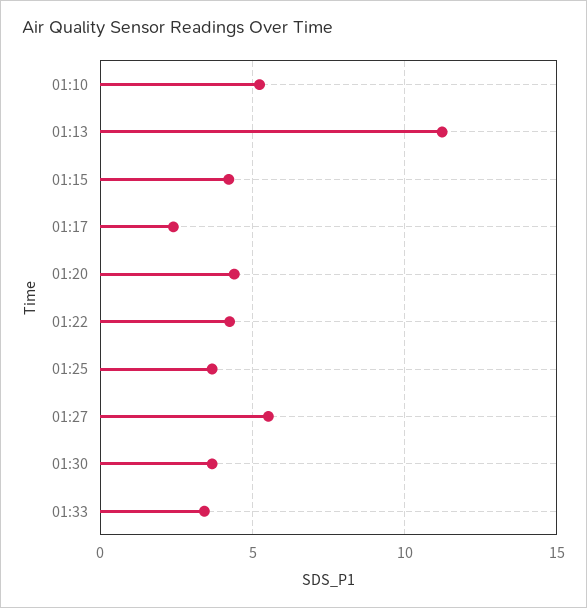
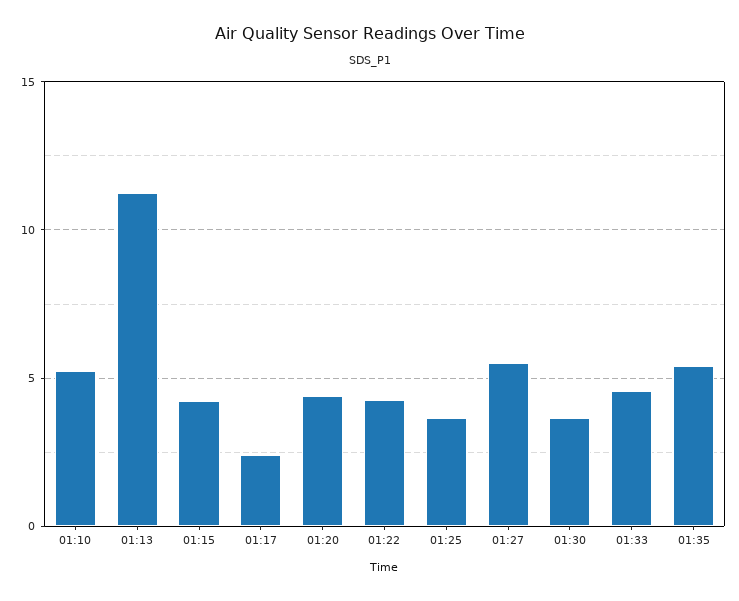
01:33: 3.5 -> 4.5
01:35: none -> 5.5

